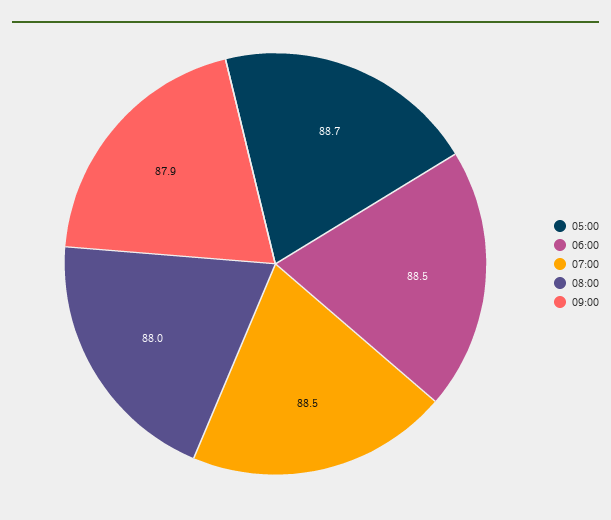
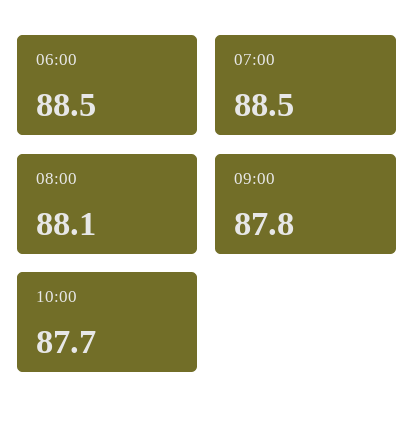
05:00: 88.7 -> none
08:00: 88 -> 88.1
09:00: 87.9 -> 87.8
10:00: none -> 87.7

